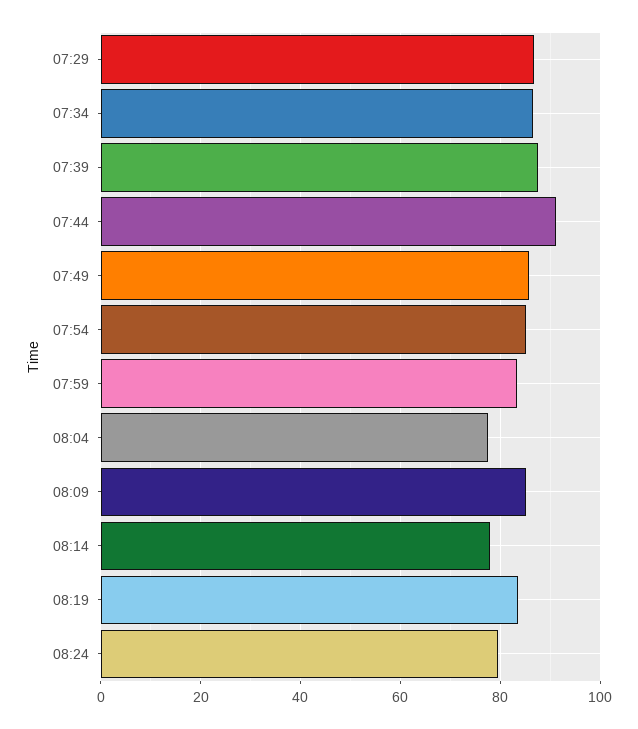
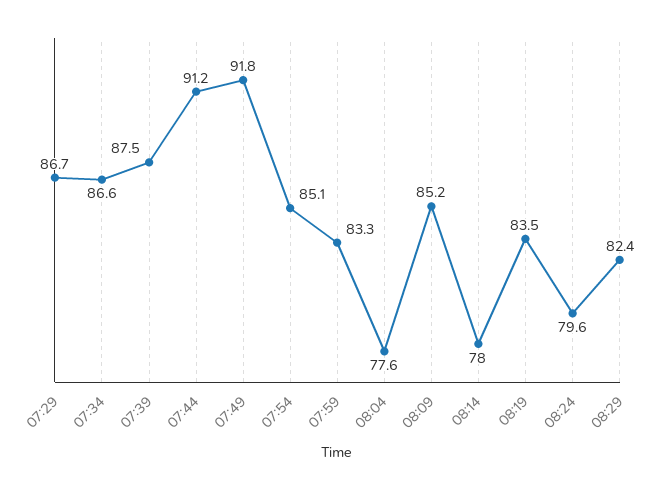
07:49: 86 -> 91.8
08:29: none -> 82.4

